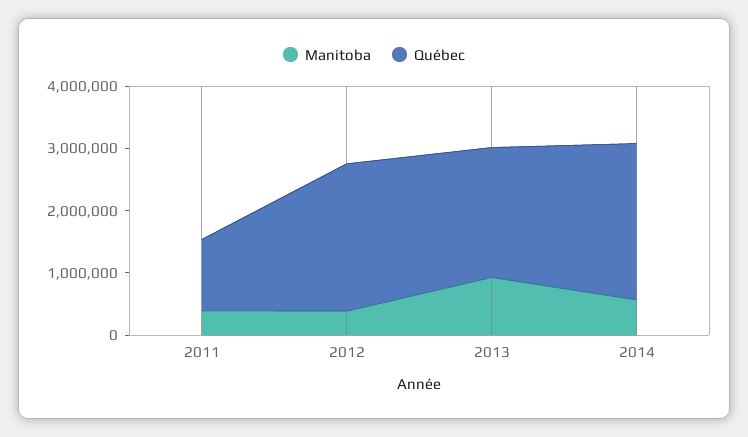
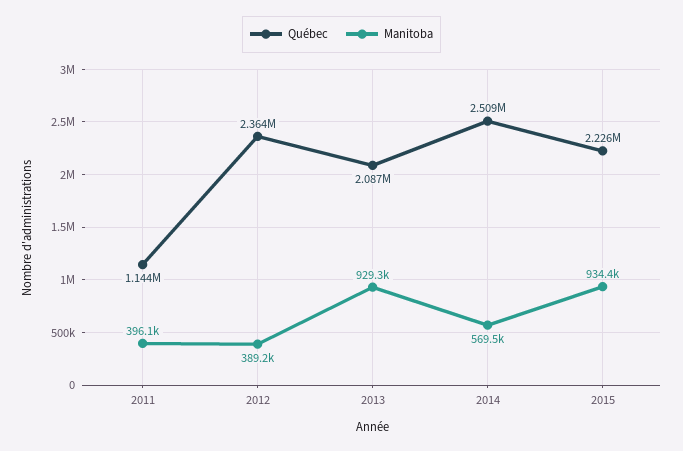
Québec, 2015: none -> 2226000
Manitoba, 2015: none -> 934400

